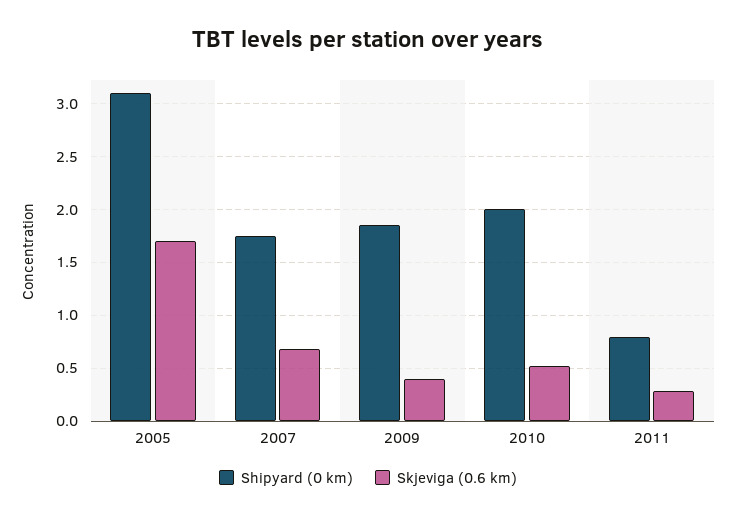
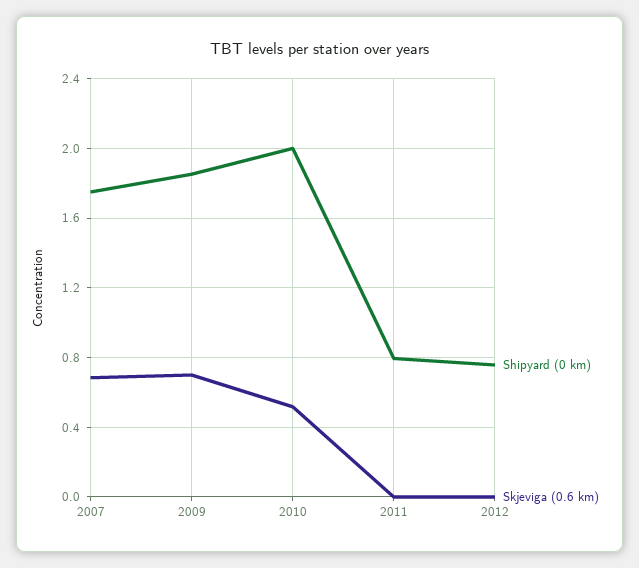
Shipyard (0 km), 2005: 3.1 -> none
Skjeviga (0.6 km), 2005: 1.7 -> none
Skjeviga (0.6 km), 2009: 0.4 -> 0.7
Skjeviga (0.6 km), 2011: 0.3 -> 0
Shipyard (0 km), 2012: none -> 0.75
Skjeviga (0.6 km), 2012: none -> 0

